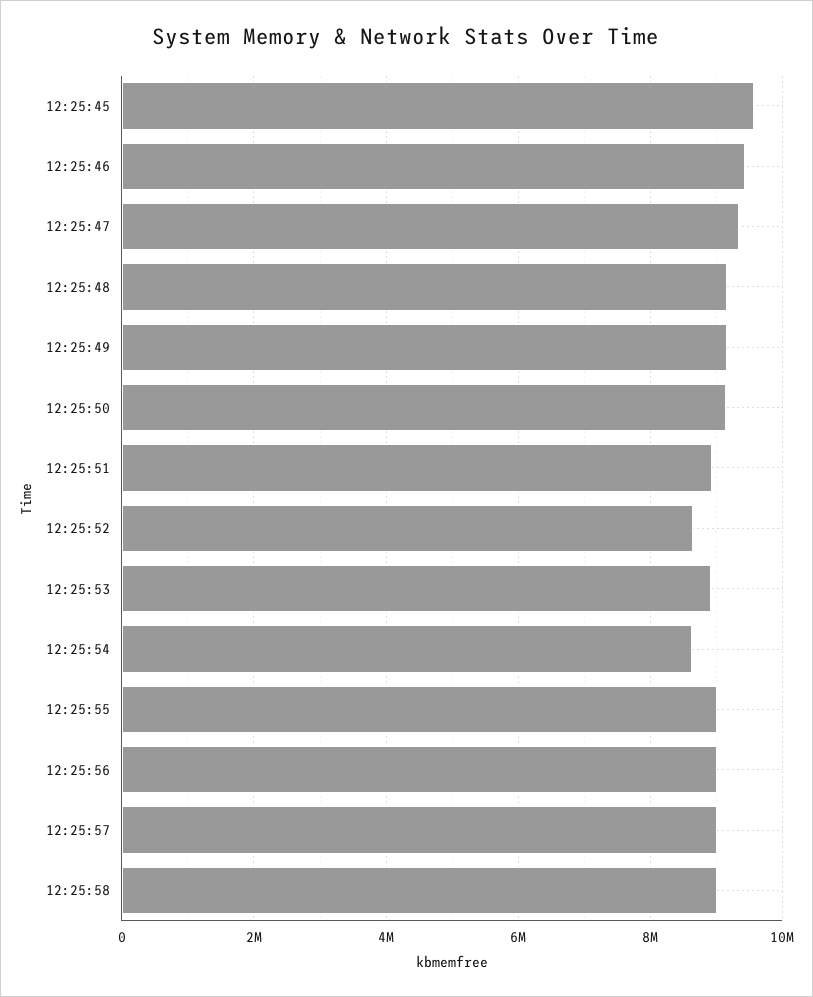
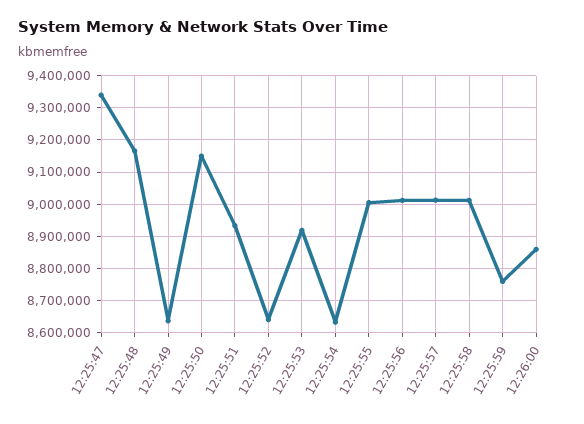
12:25:45: 9600000 -> none
12:25:46: 9400000 -> none
12:25:49: 9200000 -> 8640000
12:25:59: none -> 8760000
12:26:00: none -> 8860000

